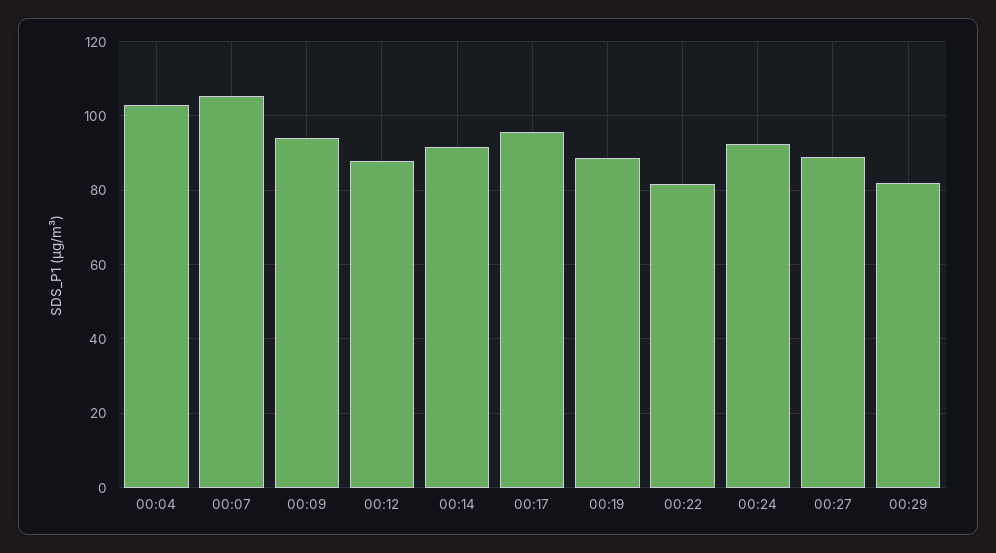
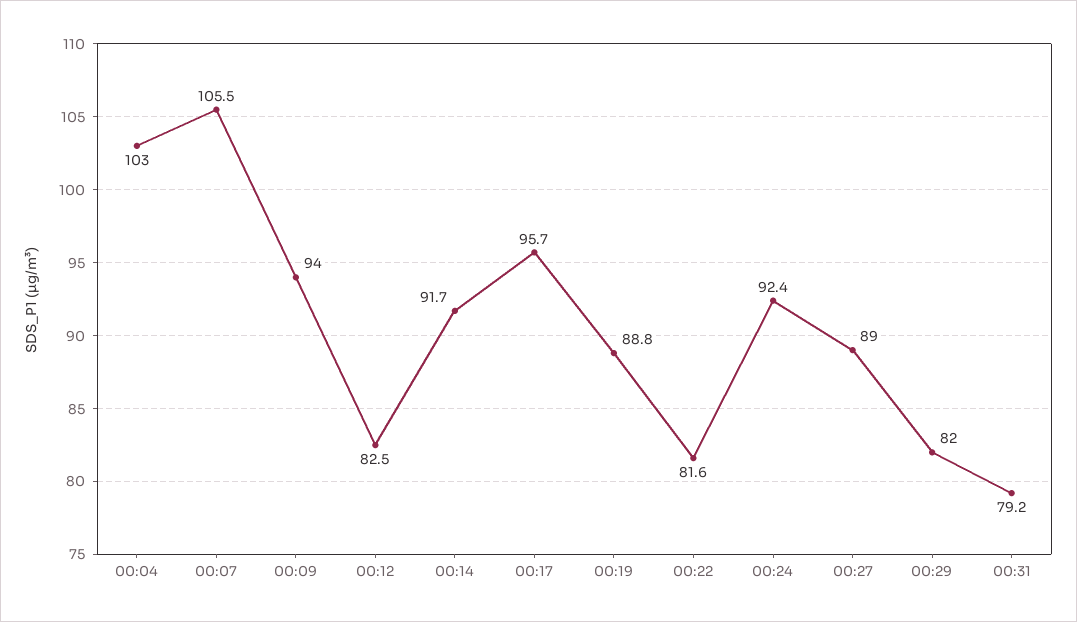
00:12: 88 -> 82.5
00:31: none -> 79.2

